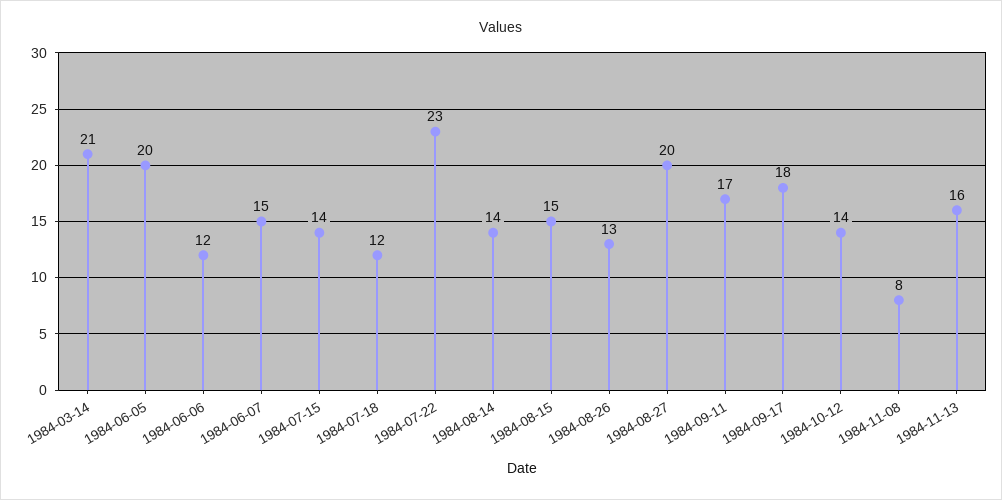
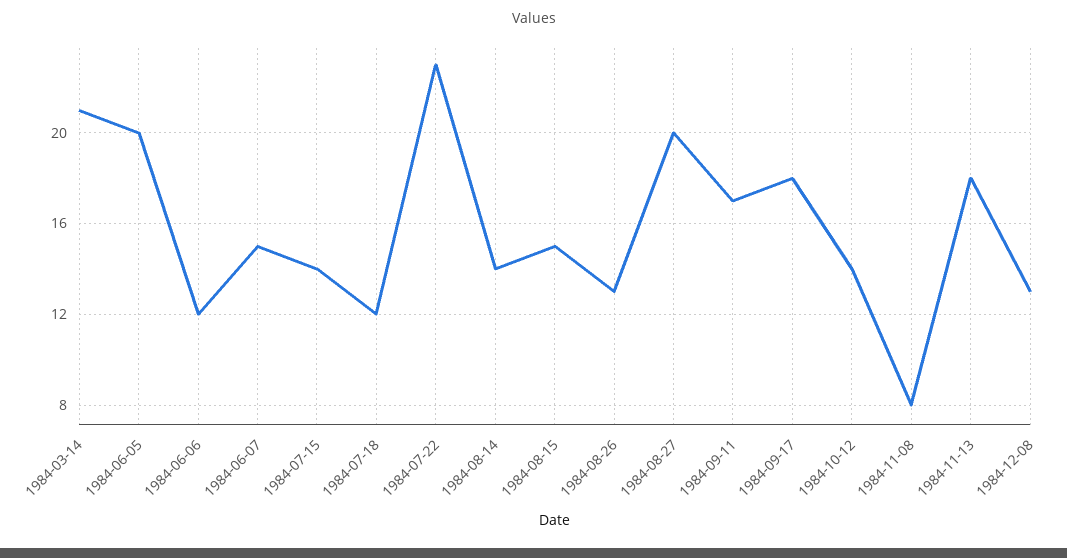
1984-11-13: 16 -> 18
1984-12-08: none -> 13

